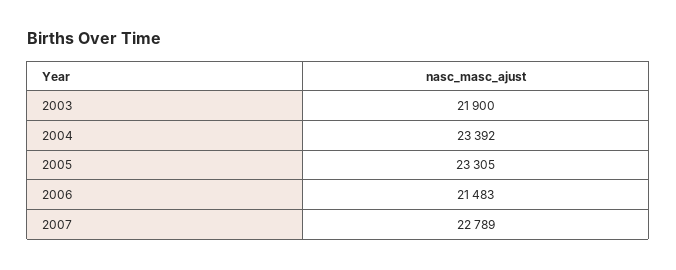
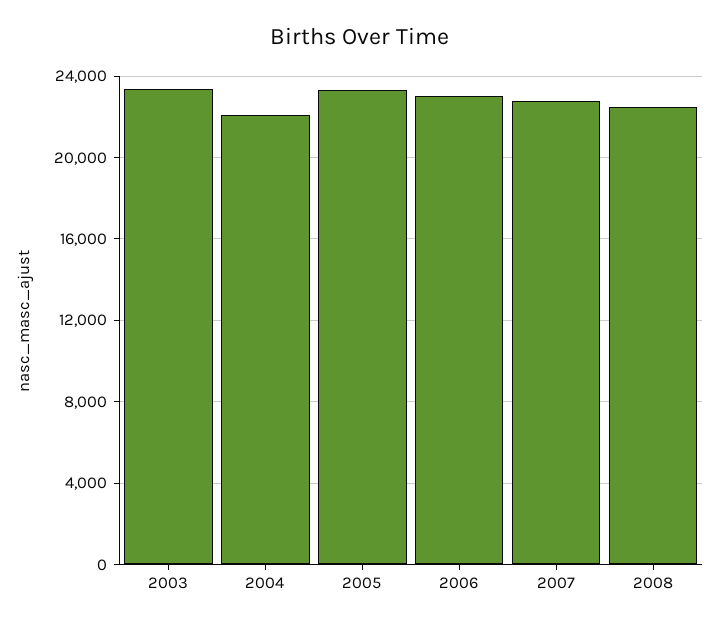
2003: 21900 -> 23500
2004: 23392 -> 22000
2006: 21483 -> 23000
2008: none -> 22500

